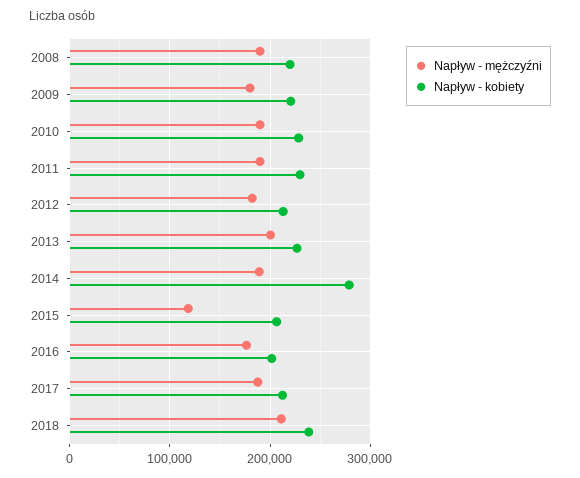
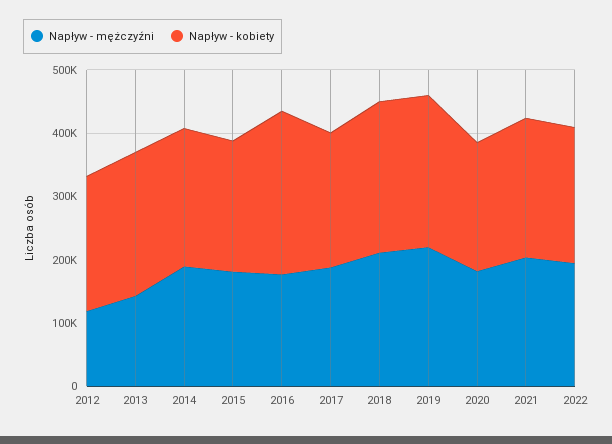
Napływ - mężczyźni, 2008: 190000 -> none
Napływ - kobiety, 2008: 220000 -> none
Napływ - mężczyźni, 2009: 180000 -> none
Napływ - kobiety, 2009: 220000 -> none
Napływ - mężczyźni, 2010: 190000 -> none
Napływ - kobiety, 2010: 230000 -> none
Napływ - mężczyźni, 2011: 190000 -> none
Napływ - kobiety, 2011: 230000 -> none
Napływ - mężczyźni, 2012: 180000 -> 120000
Napływ - mężczyźni, 2013: 200000 -> 140000
Napływ - kobiety, 2014: 280000 -> 220000
Napływ - mężczyźni, 2015: 120000 -> 180000
Napływ - kobiety, 2016: 200000 -> 260000
Napływ - mężczyźni, 2019: none -> 220000
Napływ - kobiety, 2019: none -> 240000
Napływ - mężczyźni, 2020: none -> 180000
Napływ - kobiety, 2020: none -> 200000
Napływ - mężczyźni, 2021: none -> 200000
Napływ - kobiety, 2021: none -> 220000
Napływ - mężczyźni, 2022: none -> 200000
Napływ - kobiety, 2022: none -> 220000

